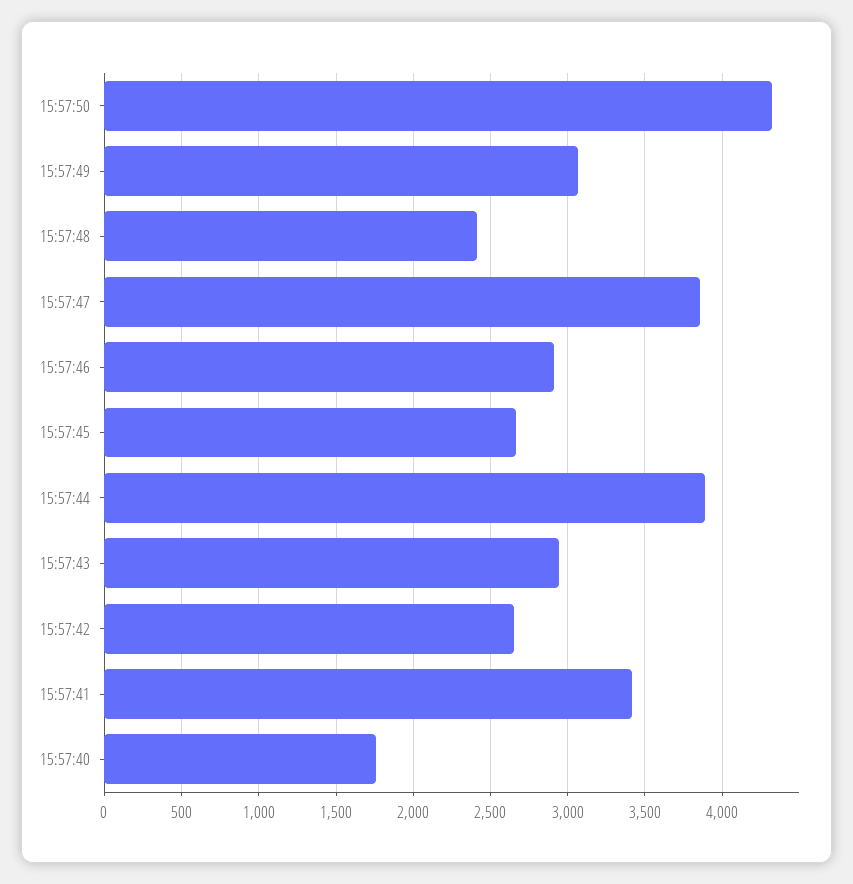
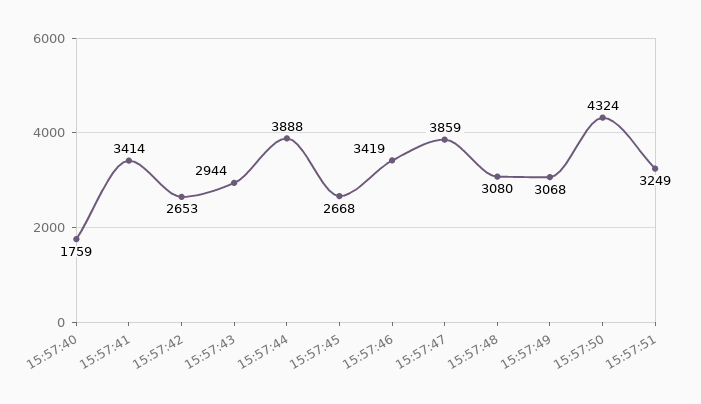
15:57:48: 2400 -> 3080
15:57:46: 2900 -> 3419
15:57:51: none -> 3249

